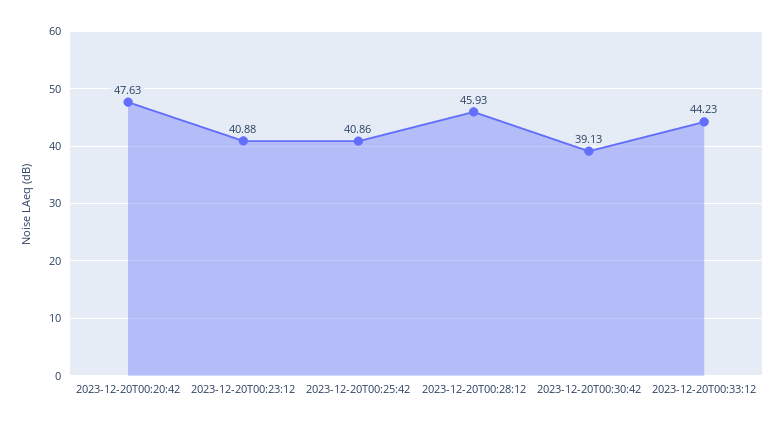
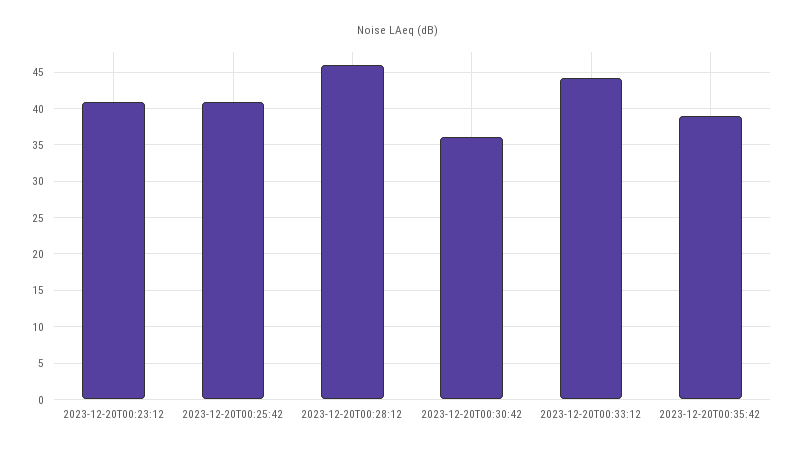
2023-12-20T00:20:42: 47.63 -> none
2023-12-20T00:30:42: 39.13 -> 36
2023-12-20T00:35:42: none -> 39

